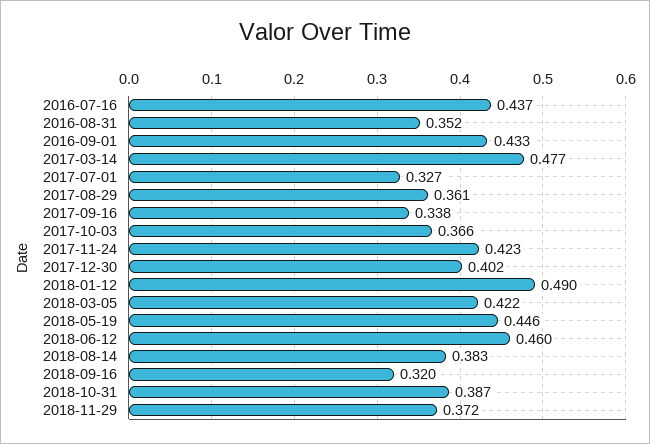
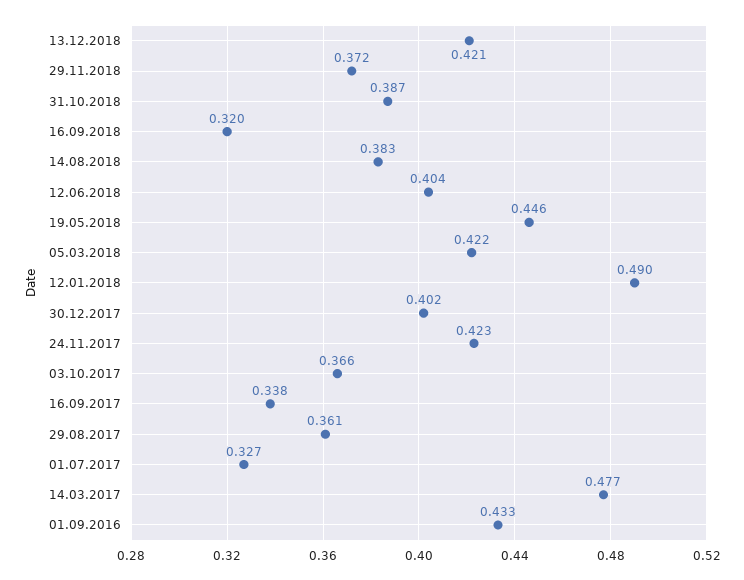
2016-07-16: 0.437 -> none
2016-08-31: 0.352 -> none
2018-06-12: 0.46 -> 0.404
13.12.2018: none -> 0.421

